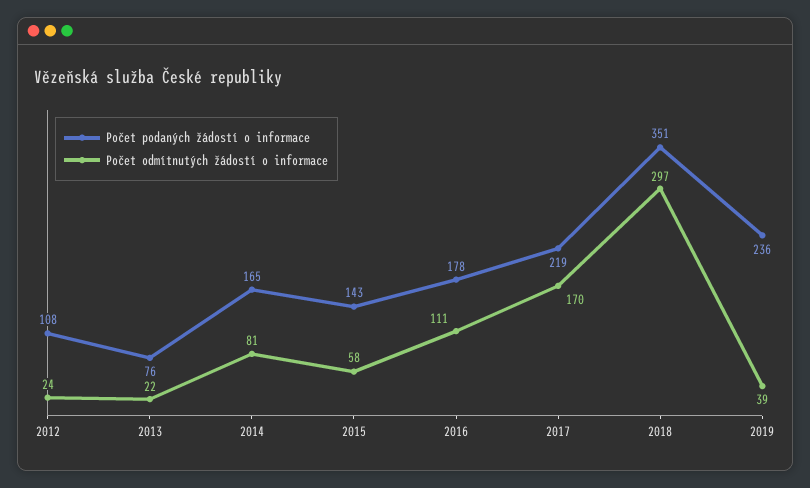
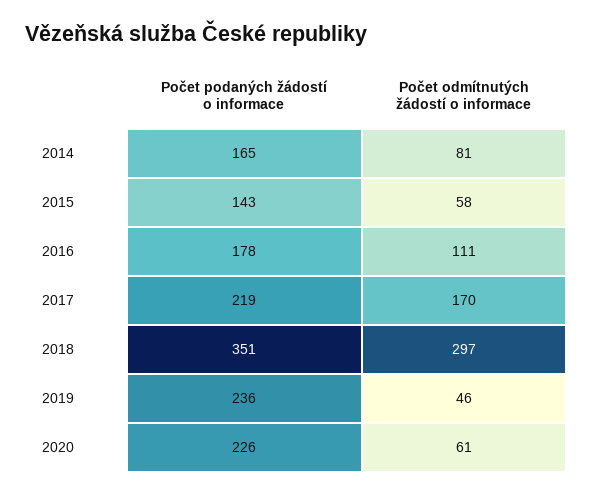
Počet podaných žádostí o informace, 2012: 108 -> none
Počet odmítnutých žádostí o informace, 2012: 24 -> none
Počet podaných žádostí o informace, 2013: 76 -> none
Počet odmítnutých žádostí o informace, 2013: 22 -> none
Počet odmítnutých žádostí o informace, 2019: 39 -> 46
Počet podaných žádostí o informace, 2020: none -> 226
Počet odmítnutých žádostí o informace, 2020: none -> 61

